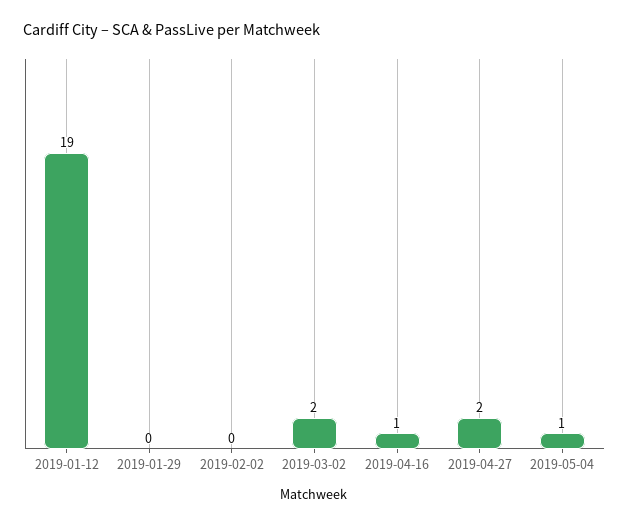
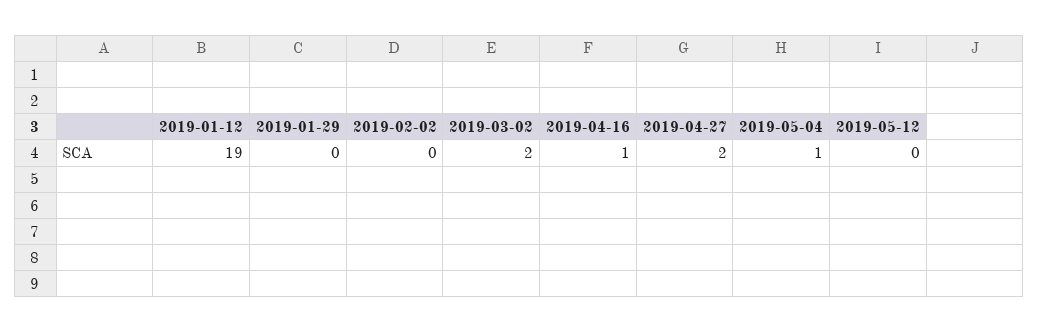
2019-05-12: none -> 0

